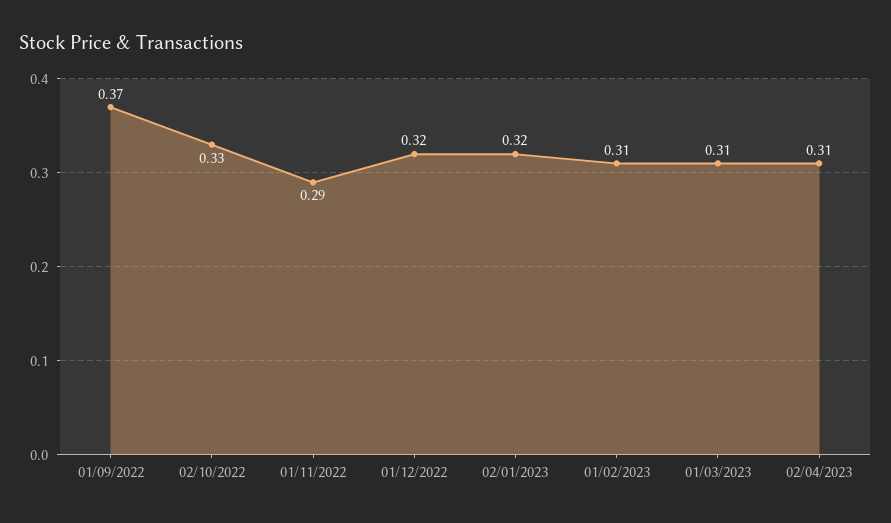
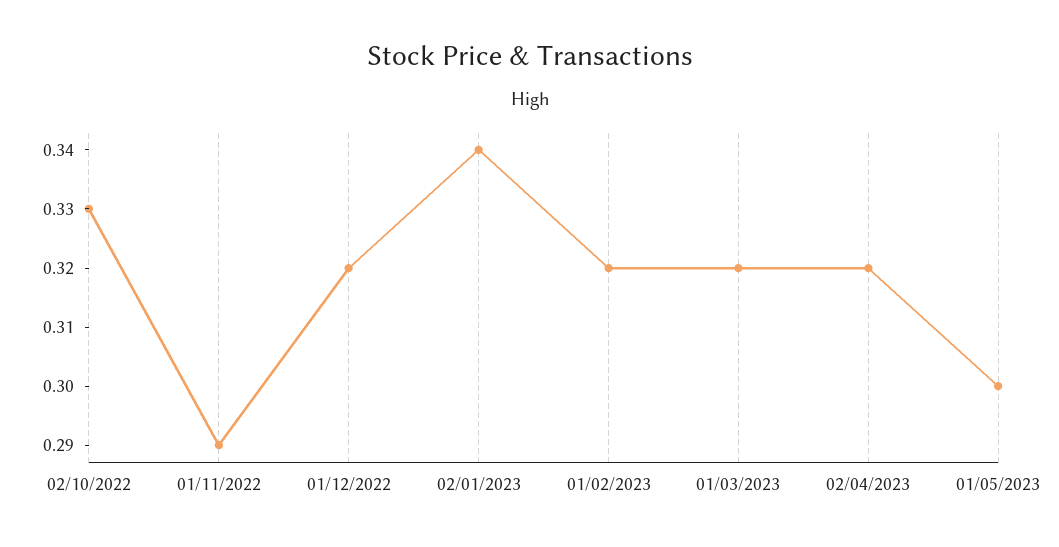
01/09/2022: 0.37 -> none
02/01/2023: 0.32 -> 0.34
01/02/2023: 0.31 -> 0.32
01/03/2023: 0.31 -> 0.32
02/04/2023: 0.31 -> 0.32
01/05/2023: none -> 0.3

